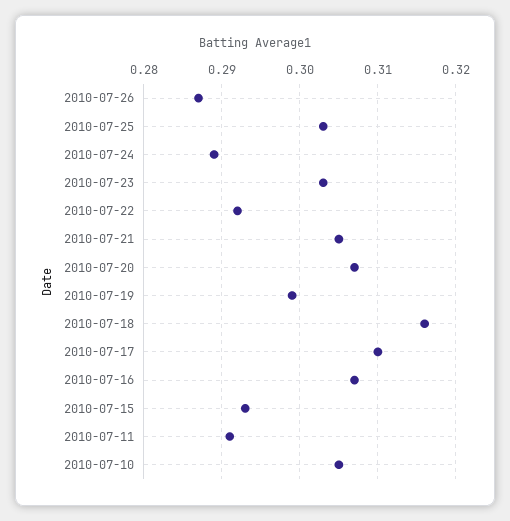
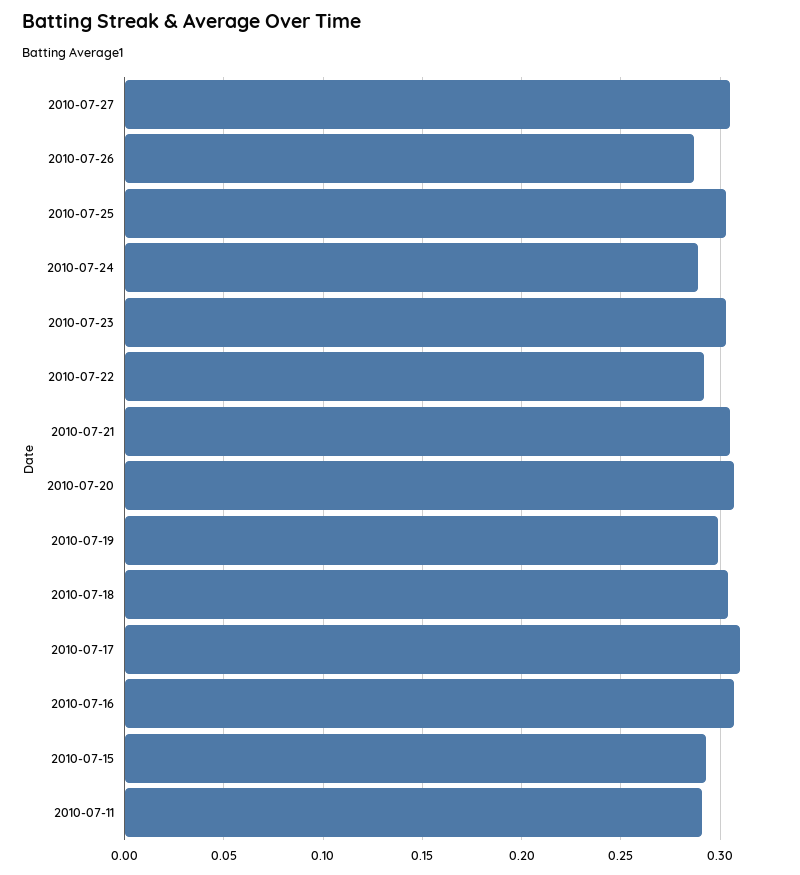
2010-07-18: 0.316 -> 0.305
2010-07-10: 0.305 -> none
2010-07-27: none -> 0.305

